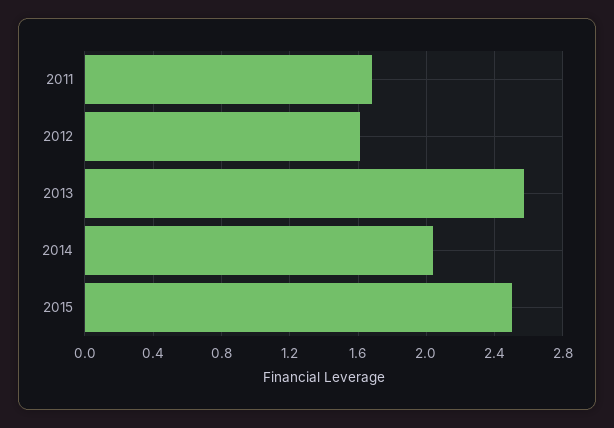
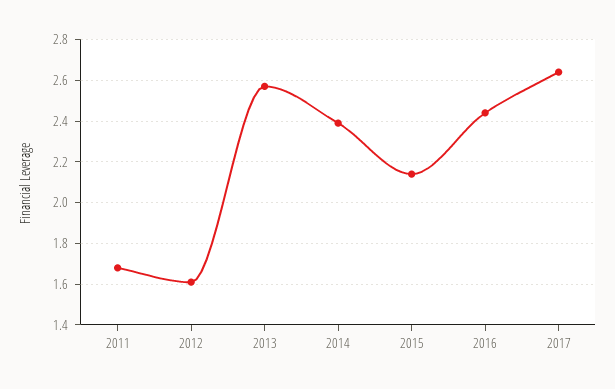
2014: 2.05 -> 2.4
2015: 2.5 -> 2.15
2016: none -> 2.45
2017: none -> 2.65

